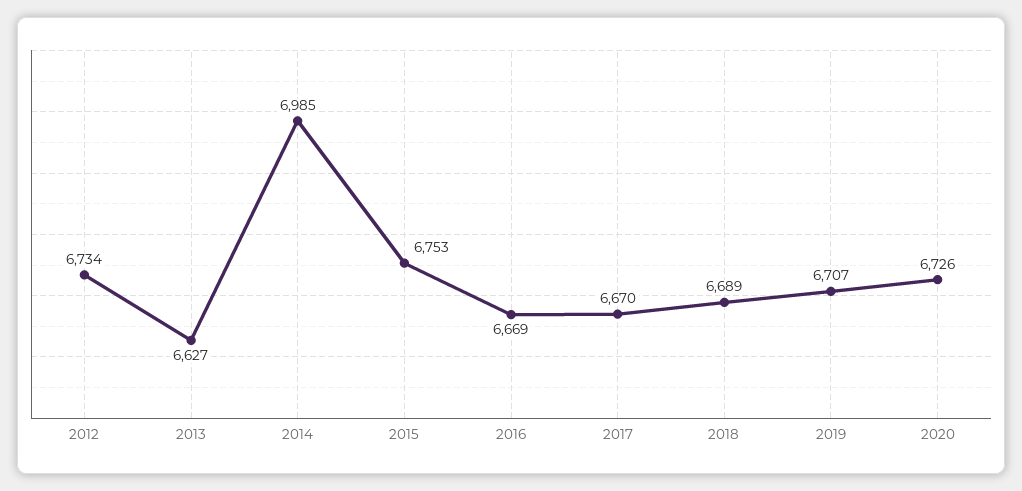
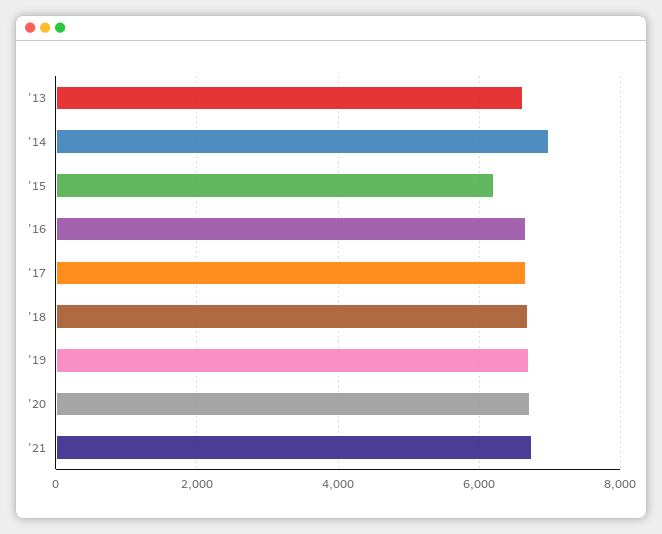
2012: 6734 -> none
2015: 6753 -> 6200
'21: none -> 6800

